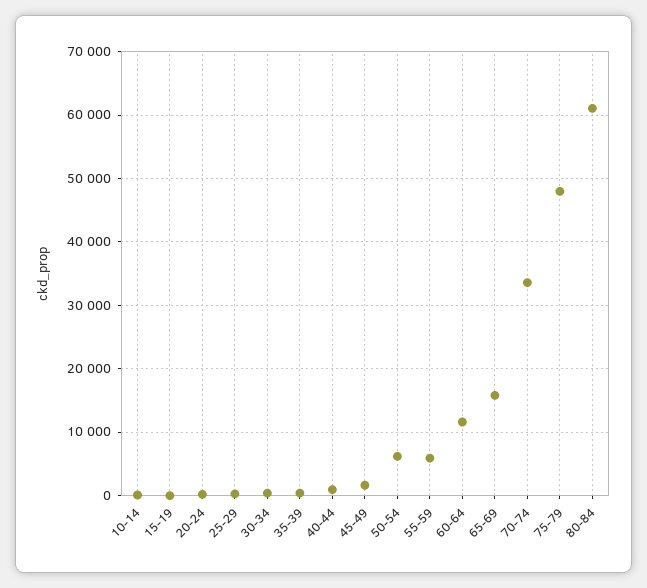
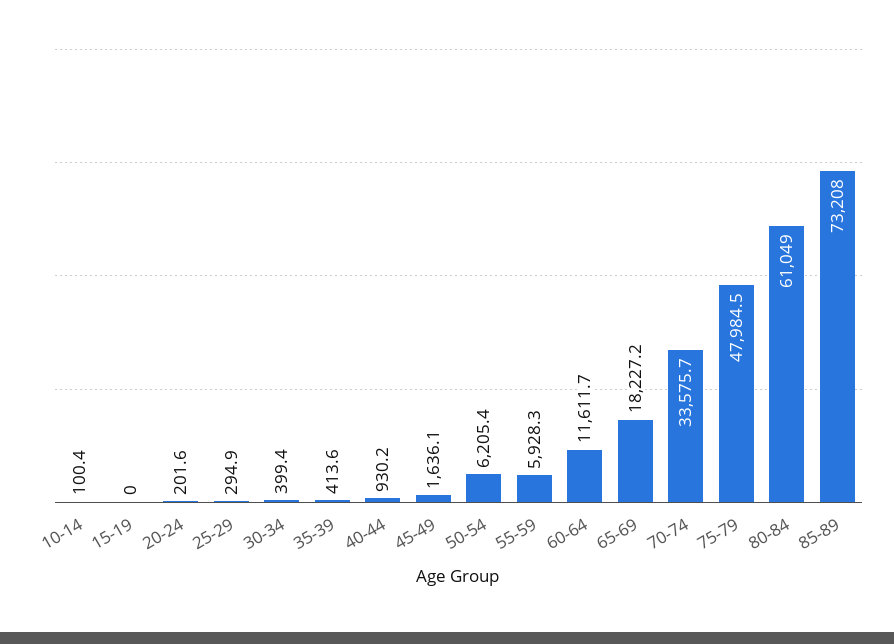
65-69: 16000 -> 18227.2
85-89: none -> 73208

